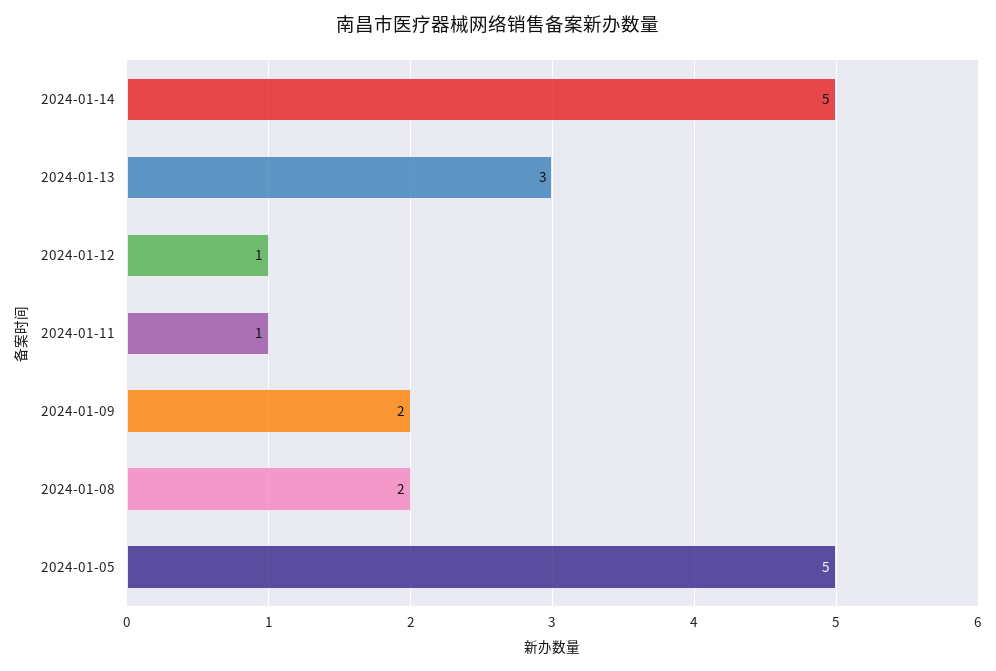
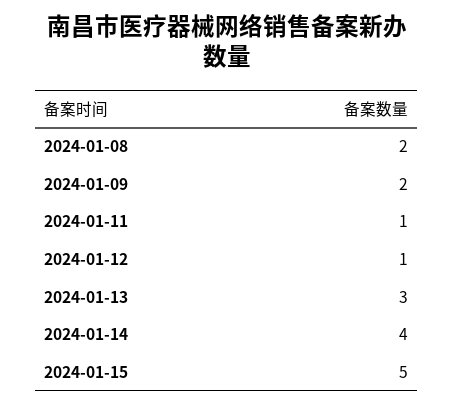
2024-01-14: 5 -> 4
2024-01-05: 5 -> none
2024-01-15: none -> 5

